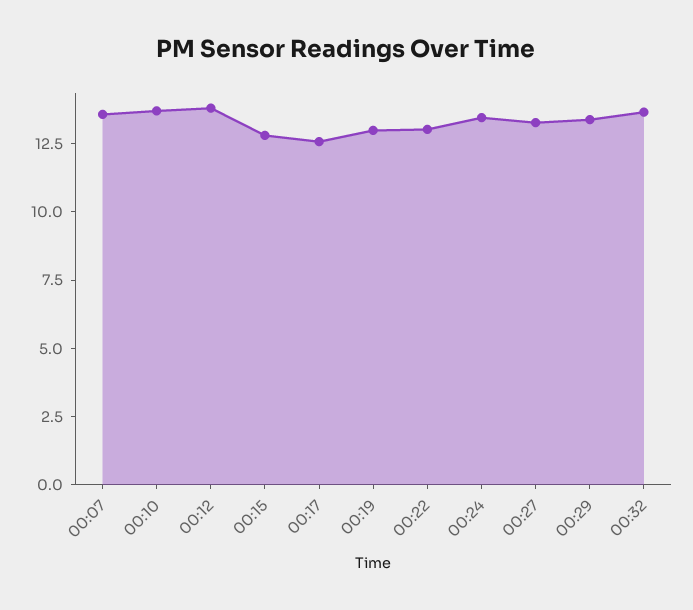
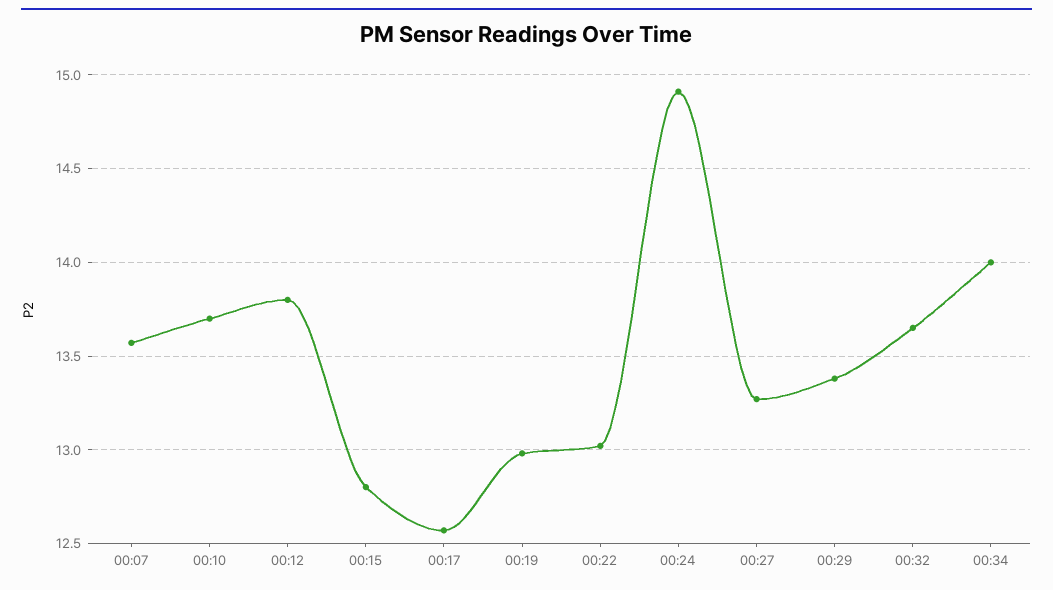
00:24: 13.5 -> 14.9
00:34: none -> 14

